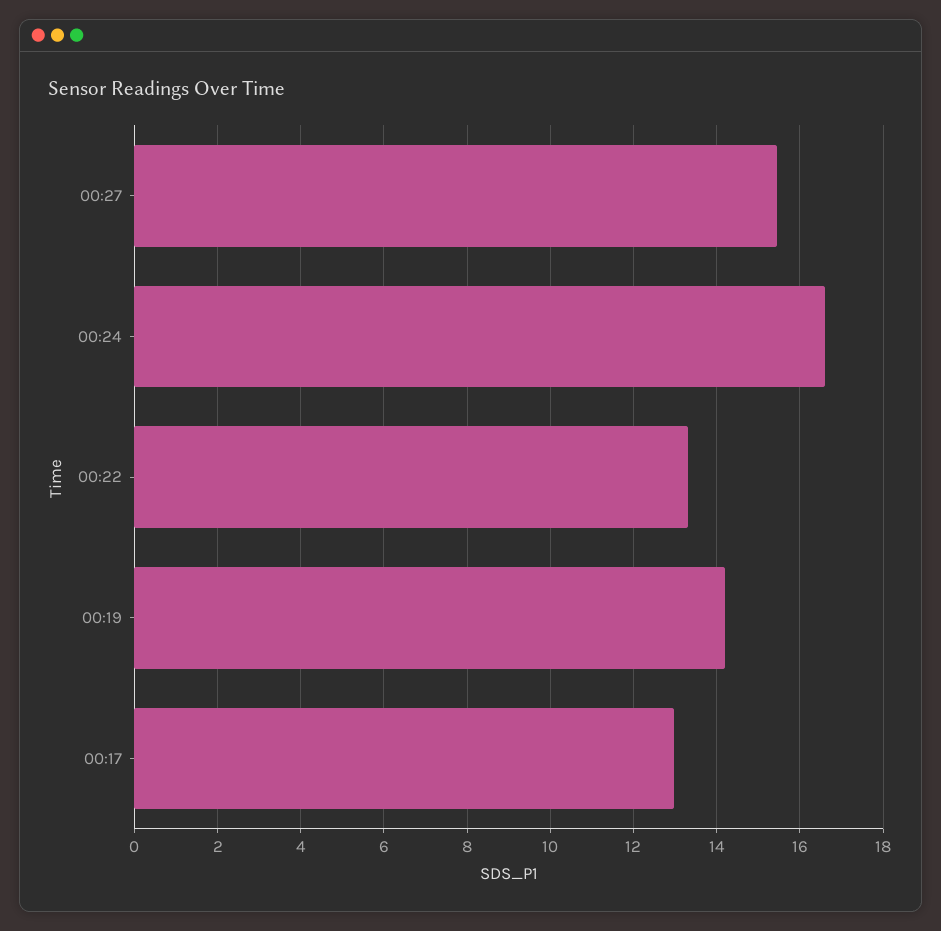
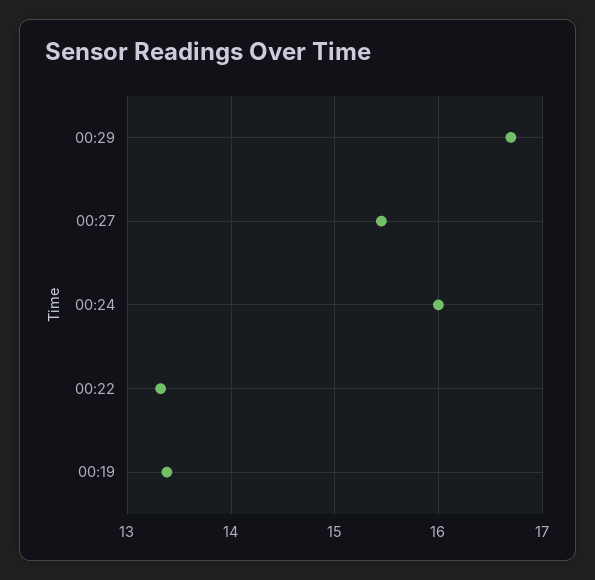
00:24: 16.6 -> 16
00:19: 14.2 -> 13.4
00:17: 13 -> none
00:29: none -> 16.7

